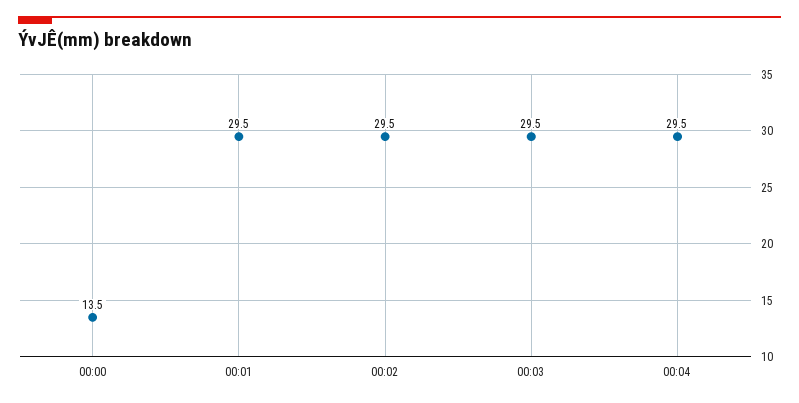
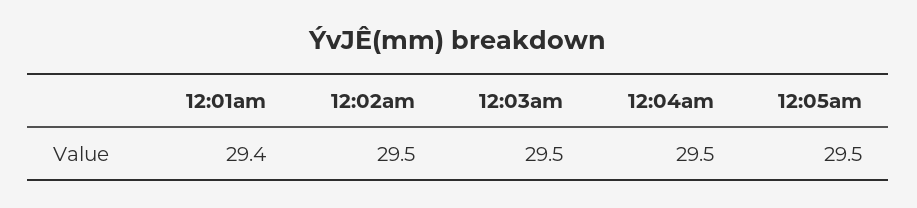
00:00: 13.5 -> none
00:01: 29.5 -> 29.4
12:05am: none -> 29.5

